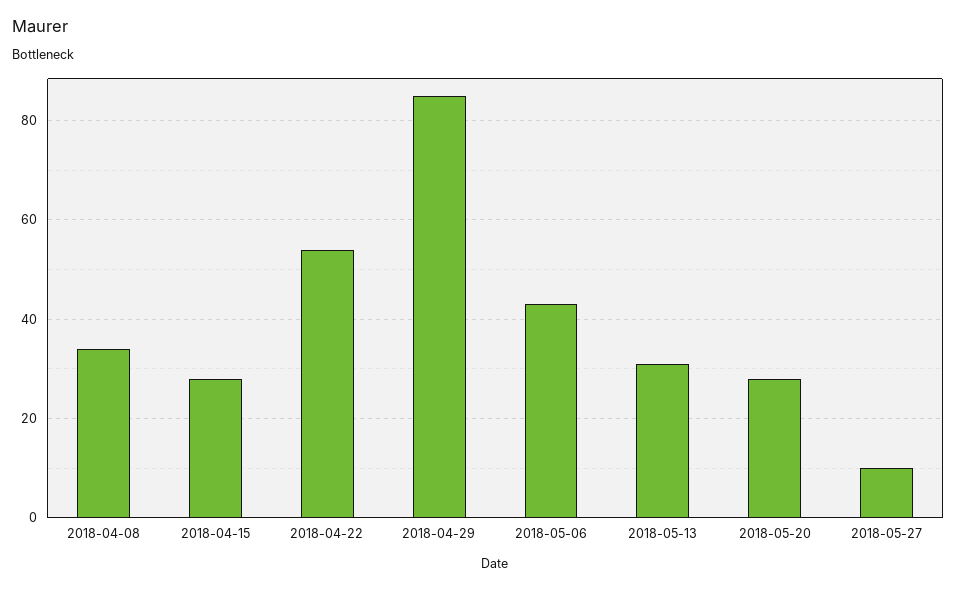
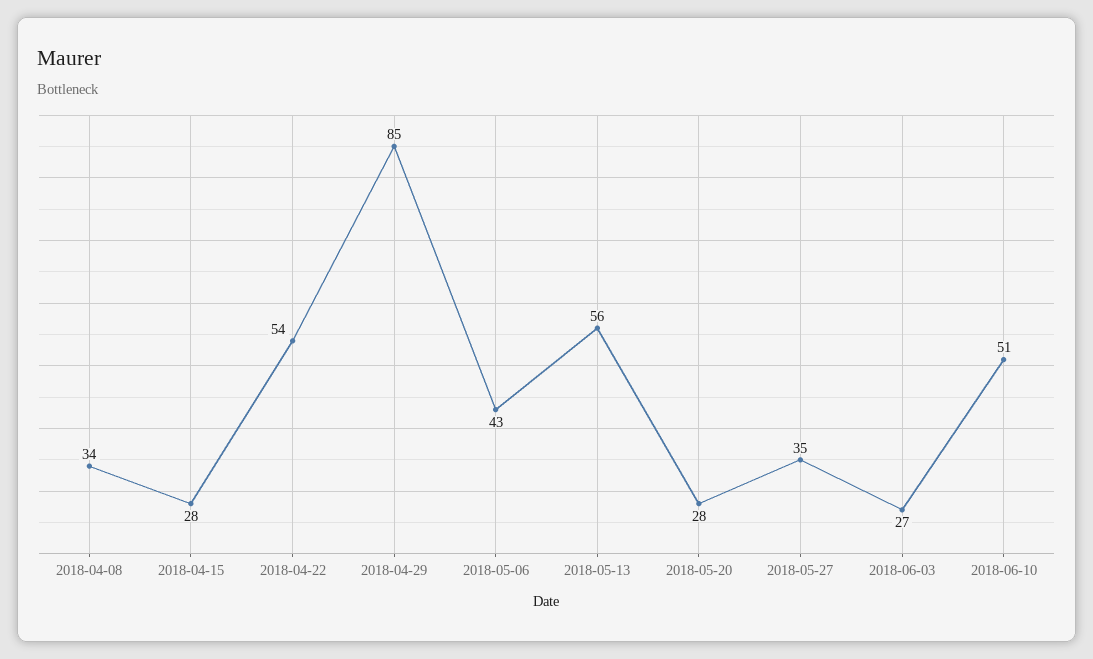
2018-05-13: 30 -> 56
2018-05-27: 10 -> 35
2018-06-03: none -> 27
2018-06-10: none -> 51

